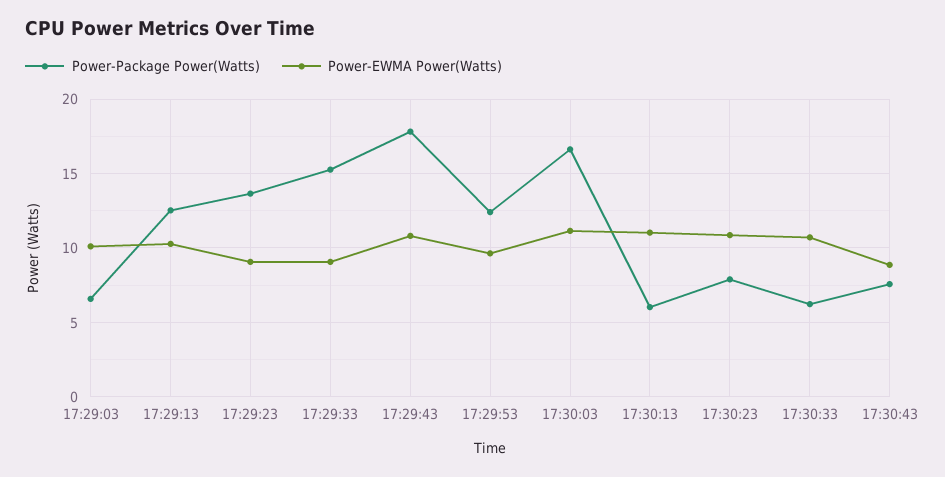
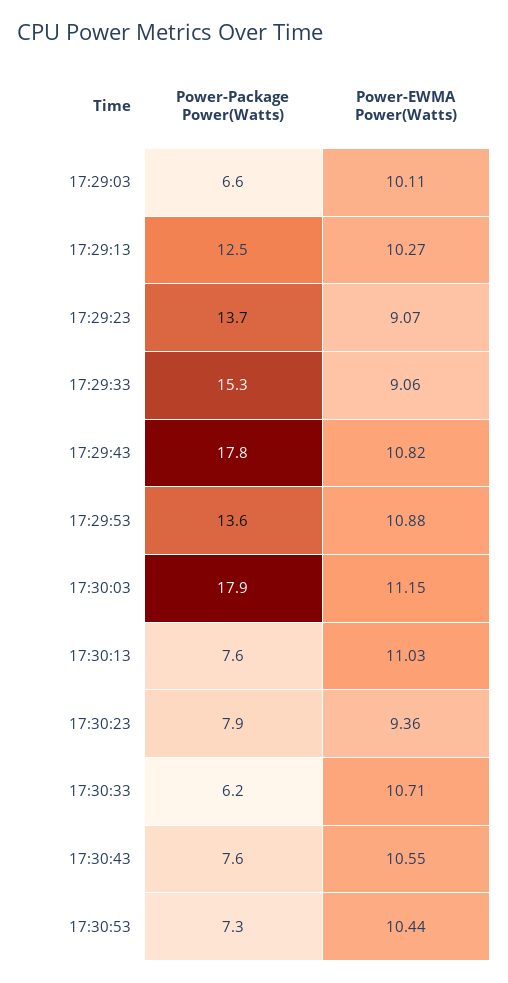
Power-Package Power(Watts), 17:29:53: 12.5 -> 13.6
Power-EWMA Power(Watts), 17:29:53: 9.5 -> 10.88
Power-Package Power(Watts), 17:30:03: 16.5 -> 17.9
Power-Package Power(Watts), 17:30:13: 6 -> 7.6
Power-EWMA Power(Watts), 17:30:23: 11 -> 9.36
Power-EWMA Power(Watts), 17:30:43: 9 -> 10.55
Power-Package Power(Watts), 17:30:53: none -> 7.3
Power-EWMA Power(Watts), 17:30:53: none -> 10.44

